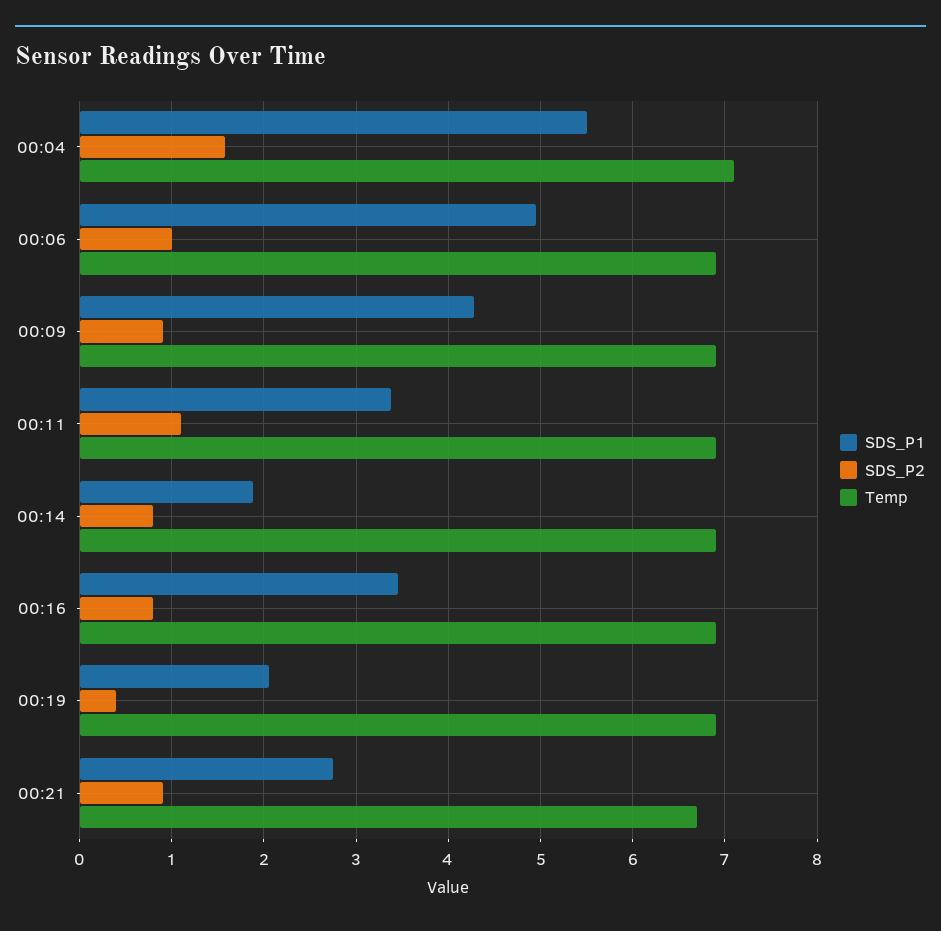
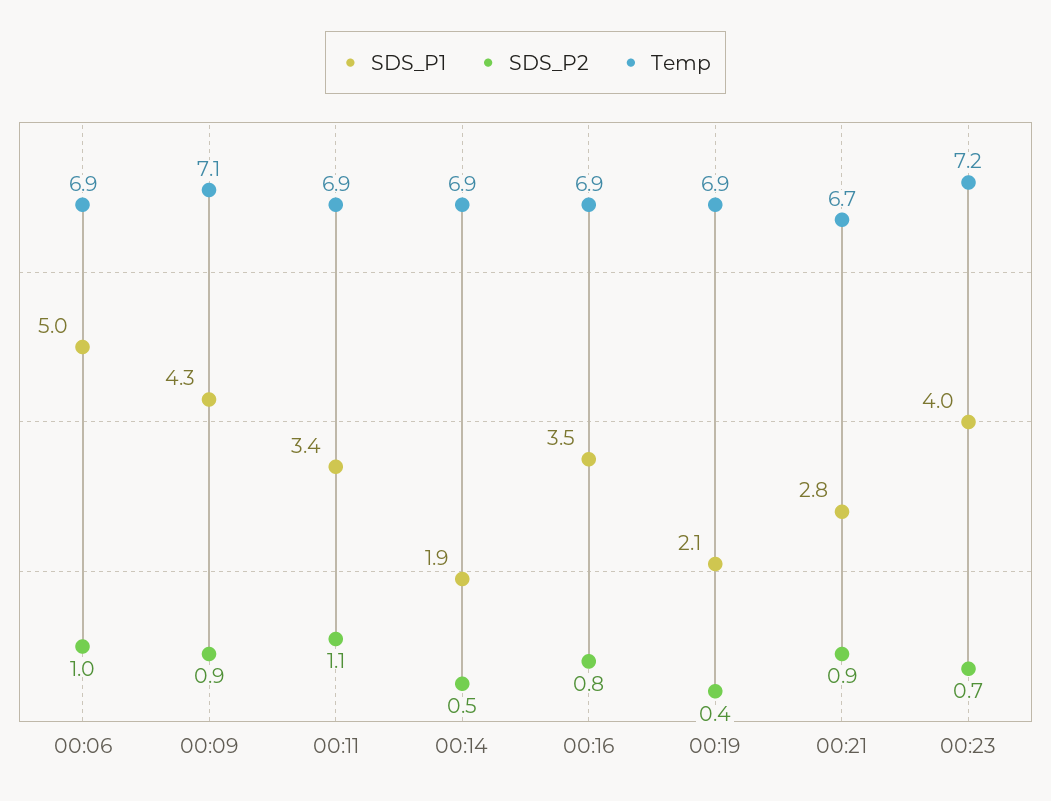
SDS_P1, 00:04: 5.5 -> none
SDS_P2, 00:04: 1.6 -> none
Temp, 00:04: 7.1 -> none
Temp, 00:09: 6.9 -> 7.1
SDS_P2, 00:14: 0.8 -> 0.5
SDS_P1, 00:23: none -> 4
SDS_P2, 00:23: none -> 0.7
Temp, 00:23: none -> 7.2

